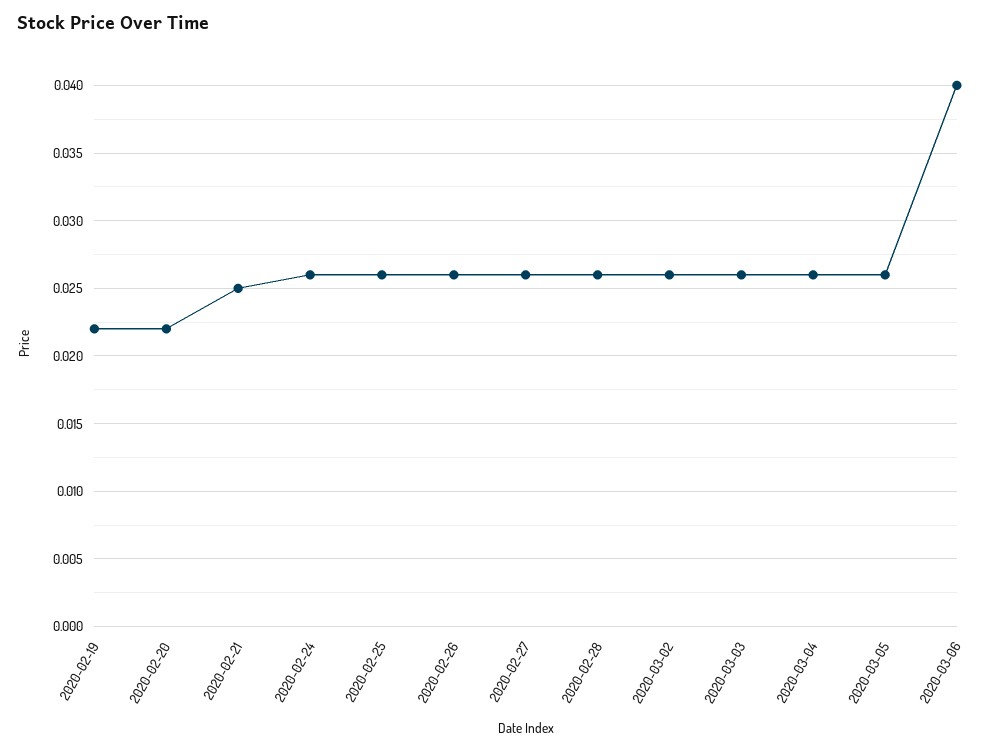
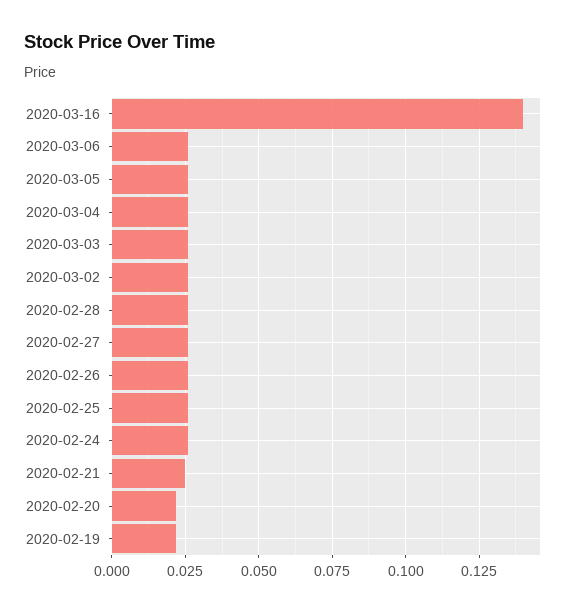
2020-03-06: 0.04 -> 0.025
2020-03-16: none -> 0.14

